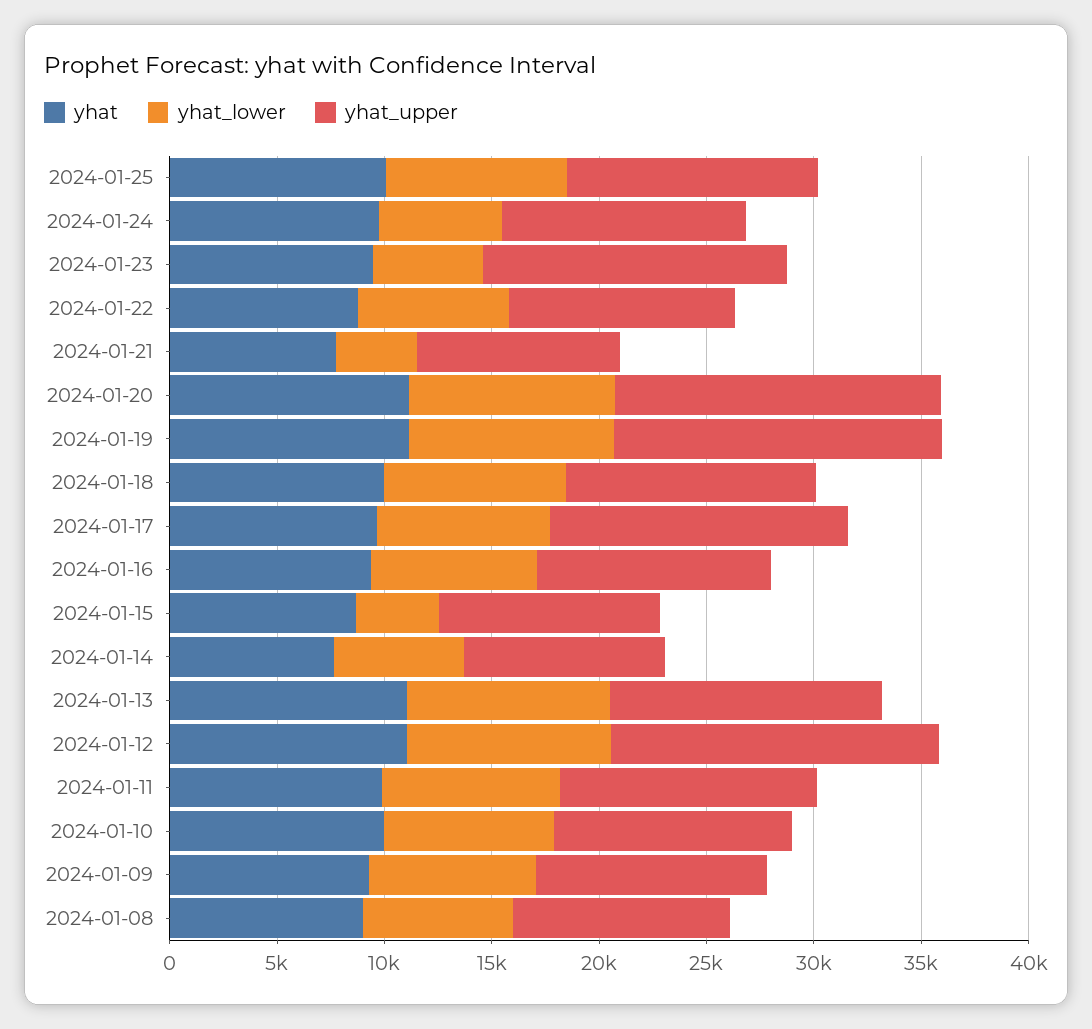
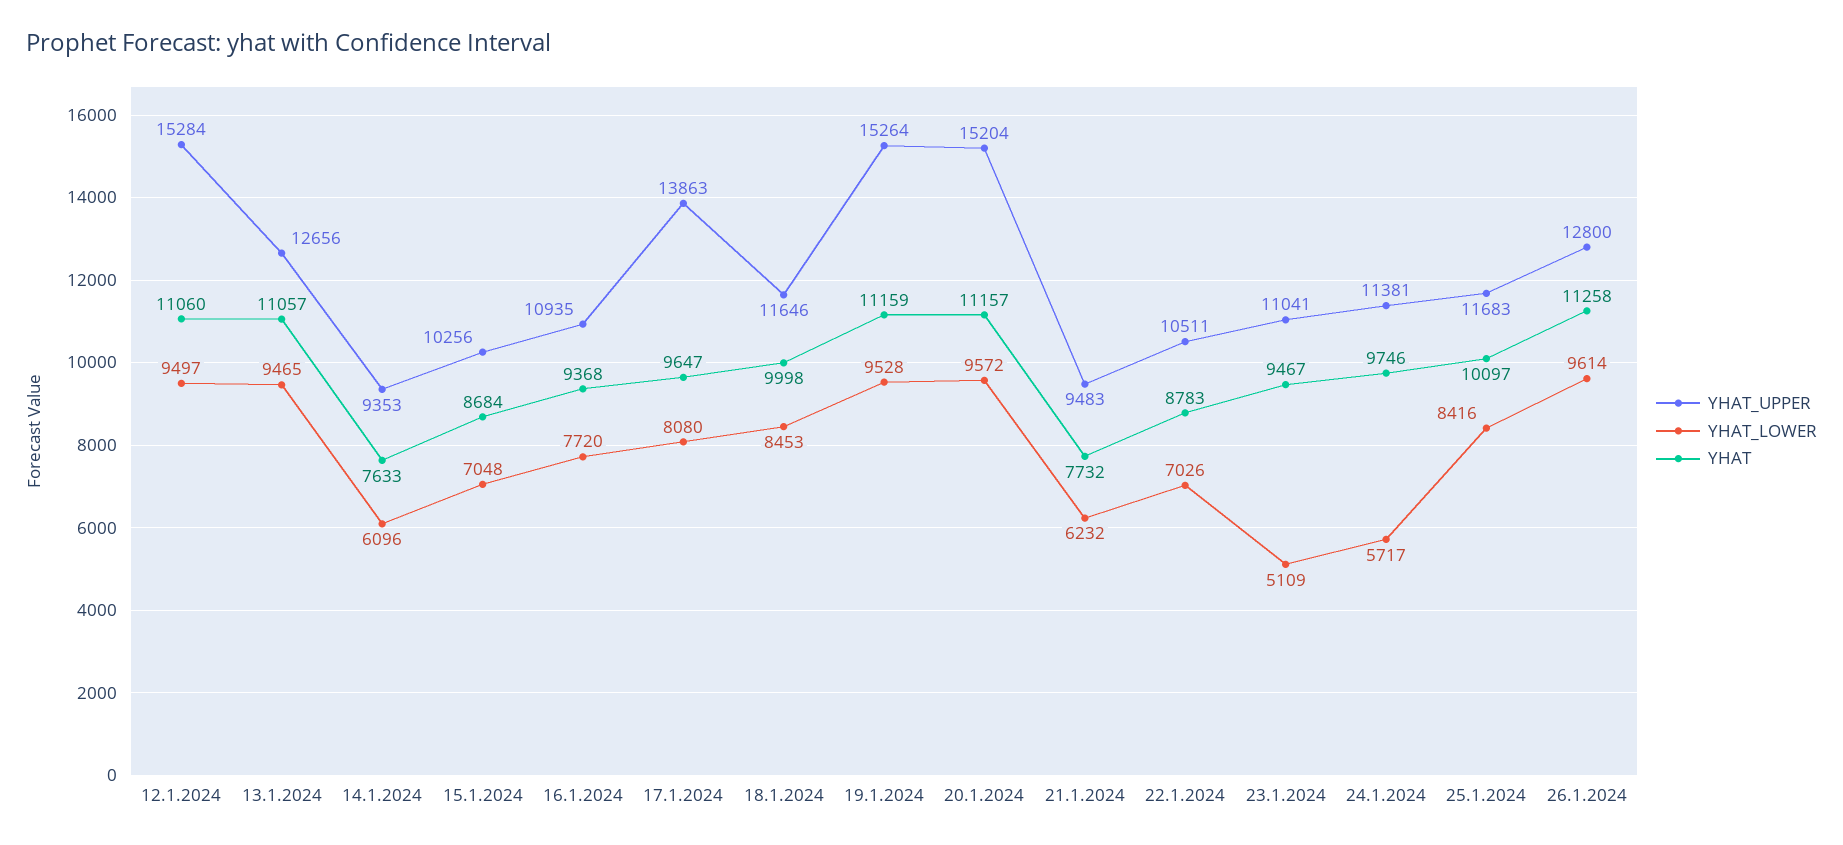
yhat_upper, 2024-01-23: 14000 -> 11041
yhat_lower, 2024-01-21: 4000 -> 6232
yhat_lower, 2024-01-15: 4000 -> 7048
yhat, 2024-01-11: 10000 -> none
yhat_lower, 2024-01-11: 8000 -> none
yhat_upper, 2024-01-11: 12000 -> none
yhat, 2024-01-10: 10000 -> none
yhat_lower, 2024-01-10: 8000 -> none
yhat_upper, 2024-01-10: 11000 -> none
yhat, 2024-01-09: 9000 -> none
yhat_lower, 2024-01-09: 8000 -> none
yhat_upper, 2024-01-09: 11000 -> none
yhat, 2024-01-08: 9000 -> none
yhat_lower, 2024-01-08: 7000 -> none
yhat_upper, 2024-01-08: 10000 -> none
yhat_upper, 26.1.2024: none -> 12800
yhat_lower, 26.1.2024: none -> 9614
yhat, 26.1.2024: none -> 11258

